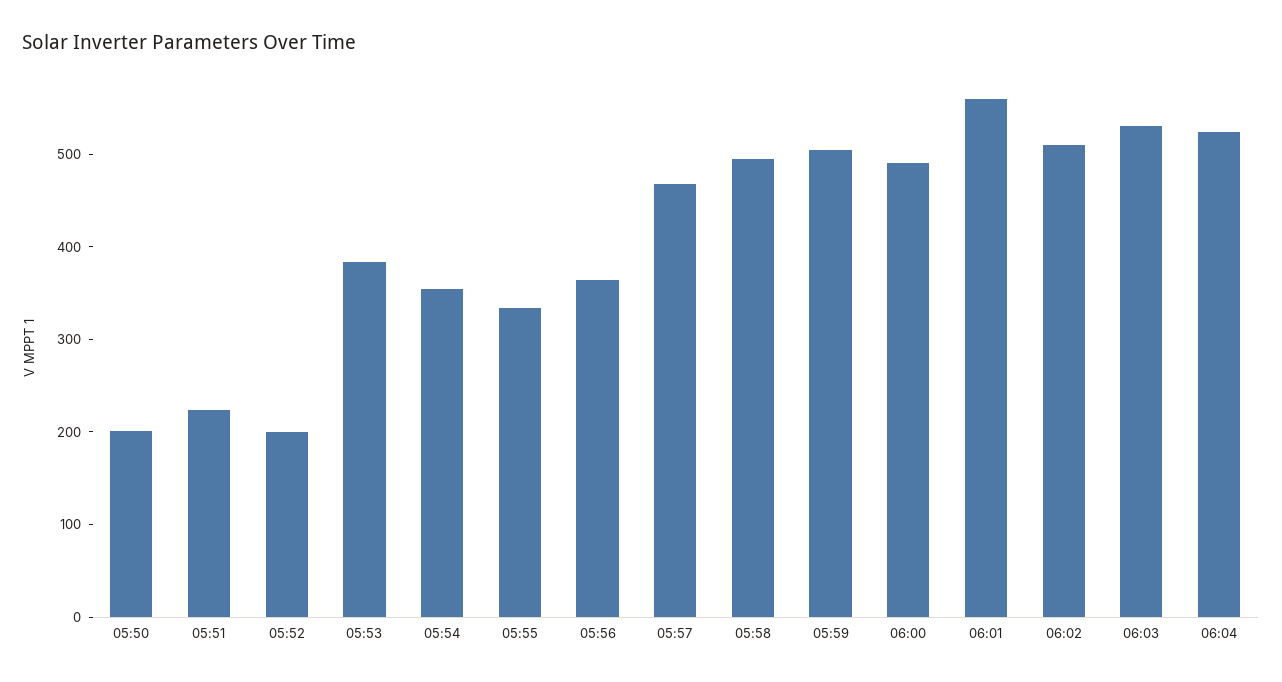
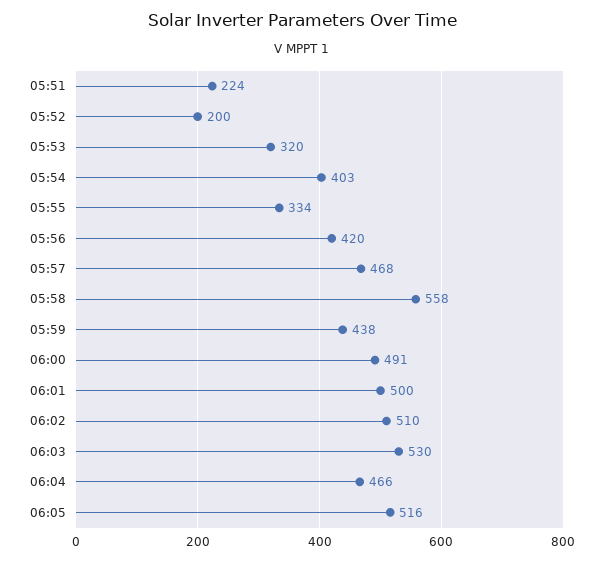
05:50: 200 -> none
05:53: 380 -> 320
05:54: 360 -> 403
05:56: 360 -> 420
05:58: 500 -> 558
05:59: 500 -> 438
06:01: 560 -> 500
06:04: 520 -> 466
06:05: none -> 516

